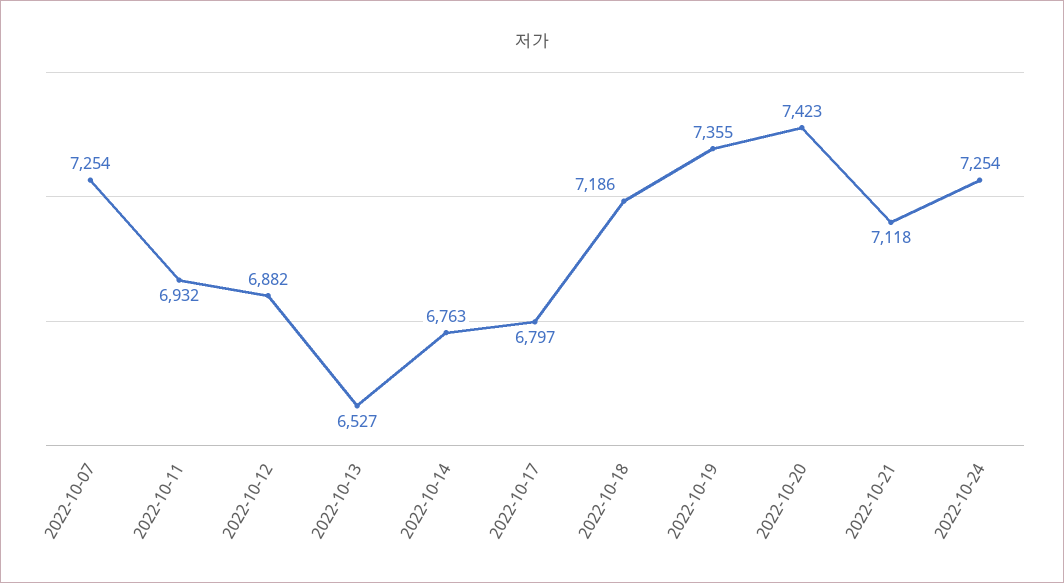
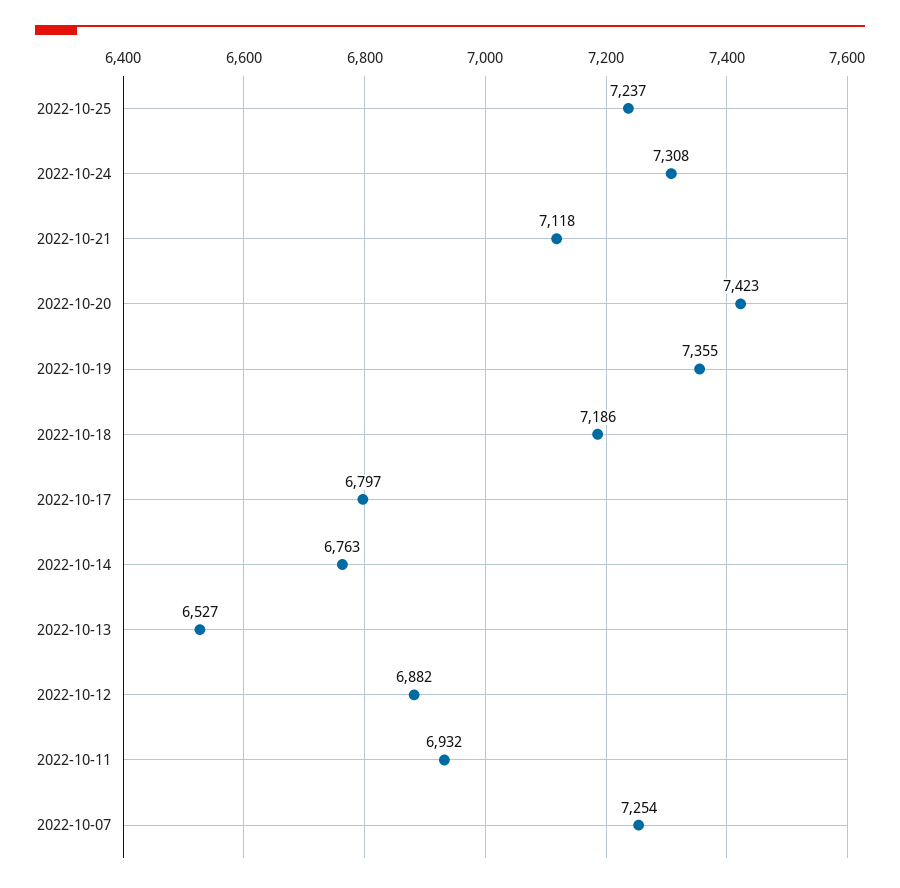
2022-10-24: 7254 -> 7308
2022-10-25: none -> 7237

